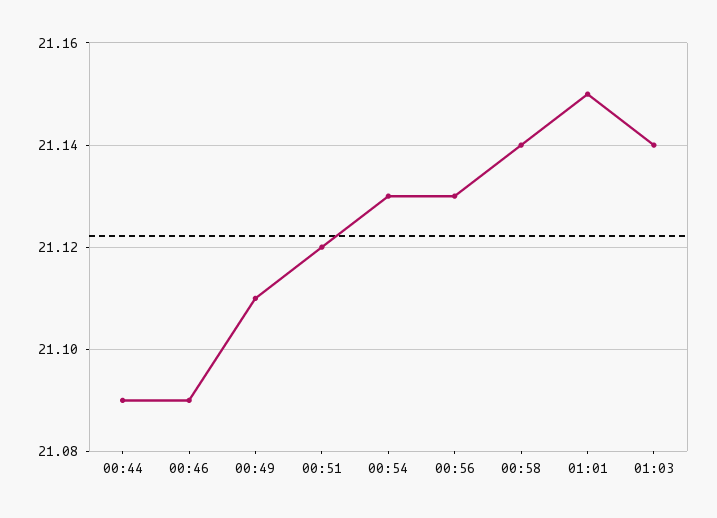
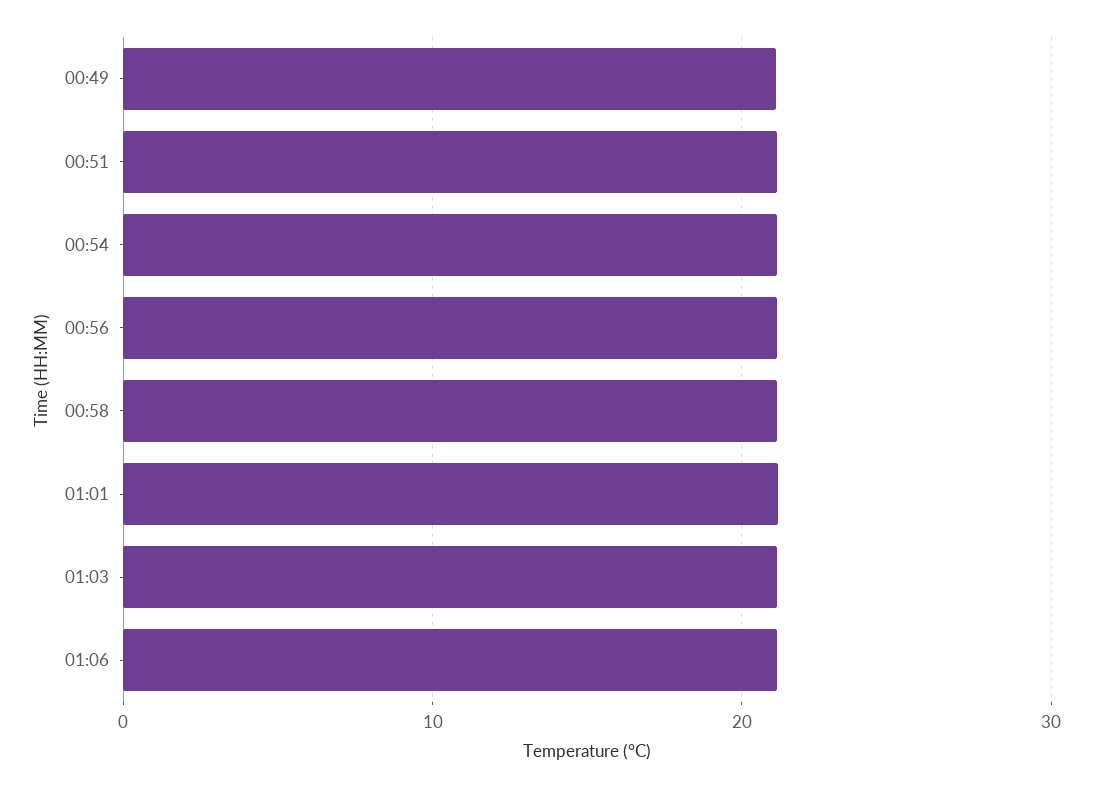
00:44: 21.09 -> none
00:46: 21.09 -> none
01:06: none -> 21

